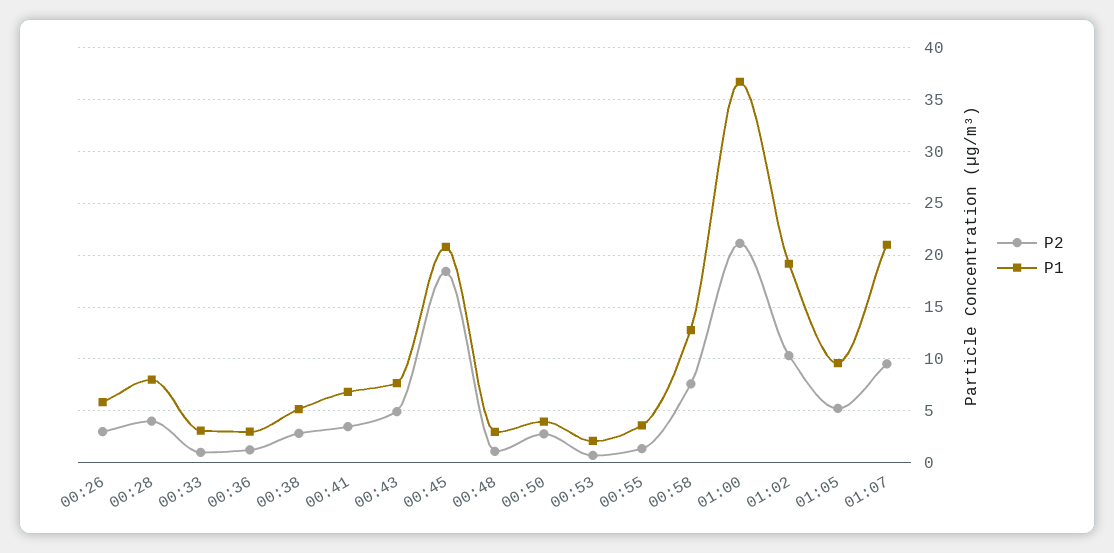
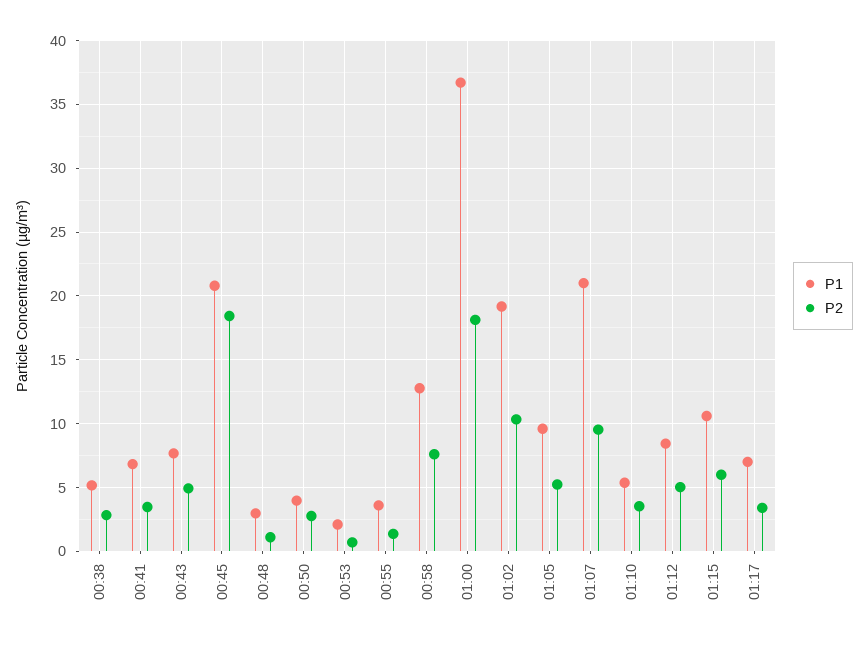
P2, 00:26: 3 -> none
P1, 00:26: 6 -> none
P2, 00:28: 4 -> none
P1, 00:28: 8 -> none
P2, 00:33: 1 -> none
P1, 00:33: 3 -> none
P2, 00:36: 1 -> none
P1, 00:36: 3 -> none
P2, 01:00: 21 -> 18
P1, 01:10: none -> 5.5
P2, 01:10: none -> 3.5
P1, 01:12: none -> 8.5
P2, 01:12: none -> 5
P1, 01:15: none -> 10.5
P2, 01:15: none -> 6
P1, 01:17: none -> 7
P2, 01:17: none -> 3.5

